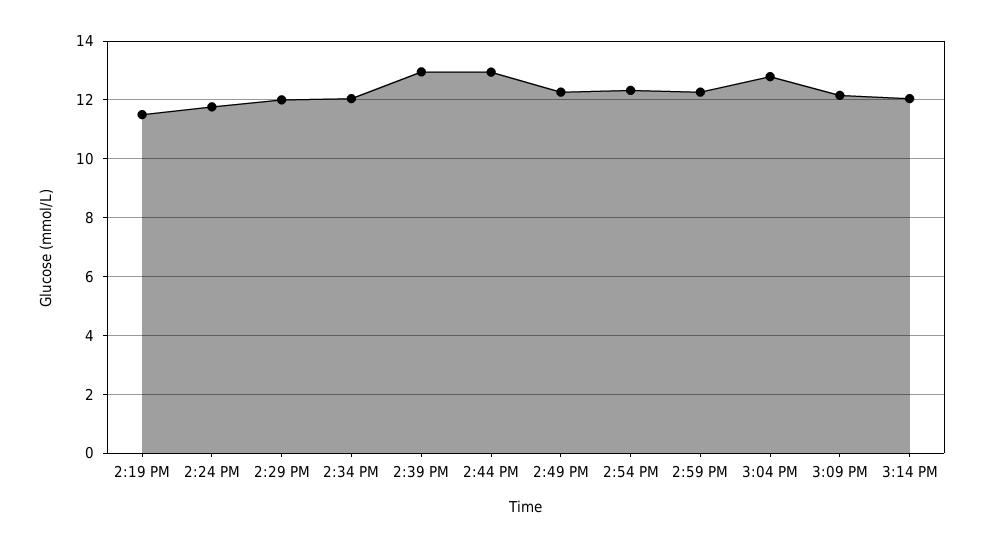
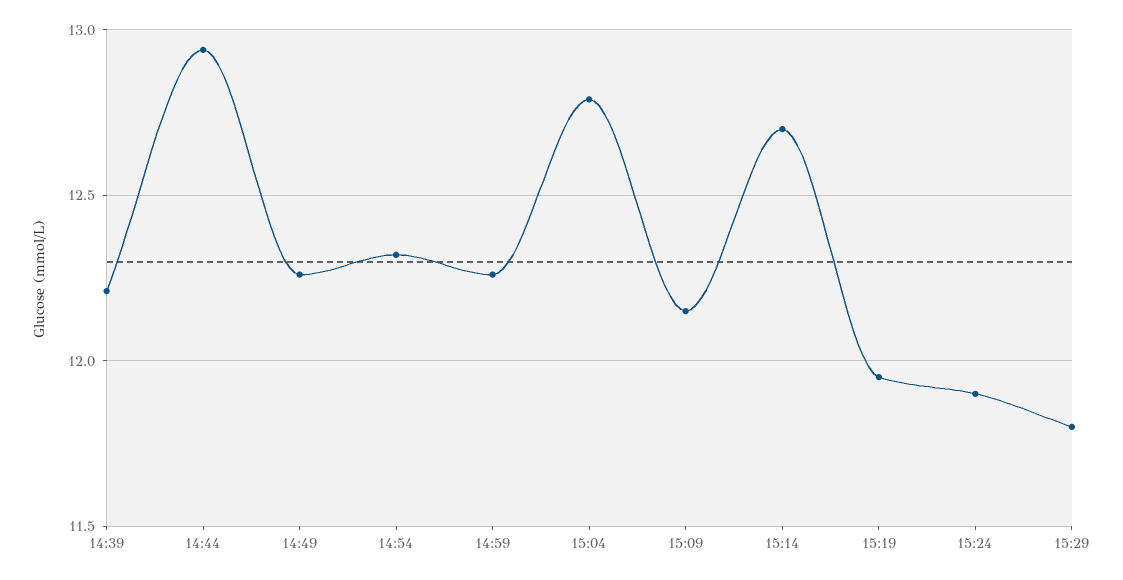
2:19 PM: 11.5 -> none
2:24 PM: 11.75 -> none
2:29 PM: 12 -> none
2:34 PM: 12 -> none
2:39 PM: 13 -> 12.2
3:14 PM: 12 -> 12.7
15:19: none -> 11.95
15:24: none -> 11.9
15:29: none -> 11.8

